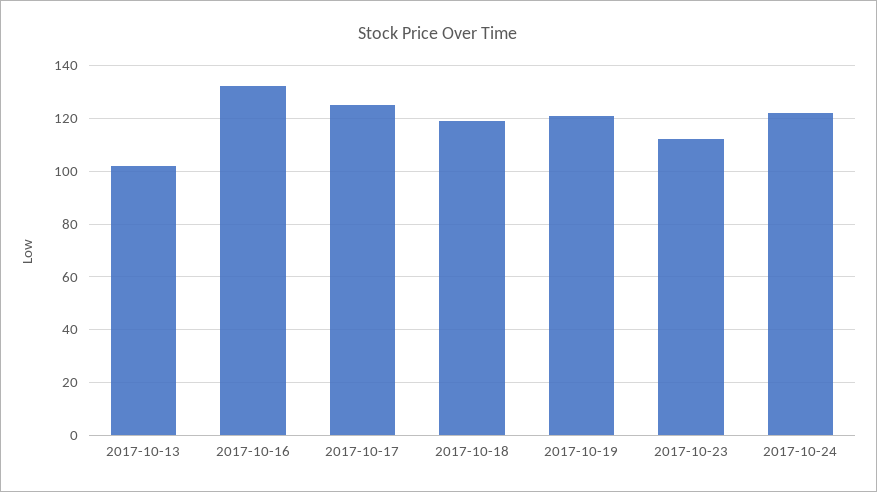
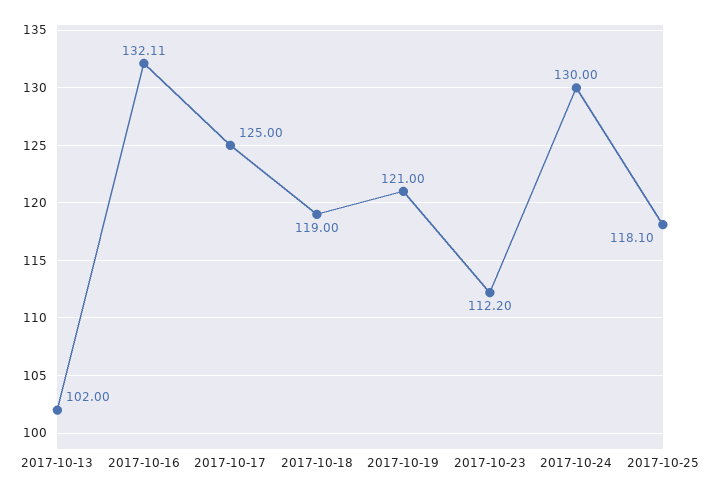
2017-10-24: 122.5 -> 130
2017-10-25: none -> 118.1

